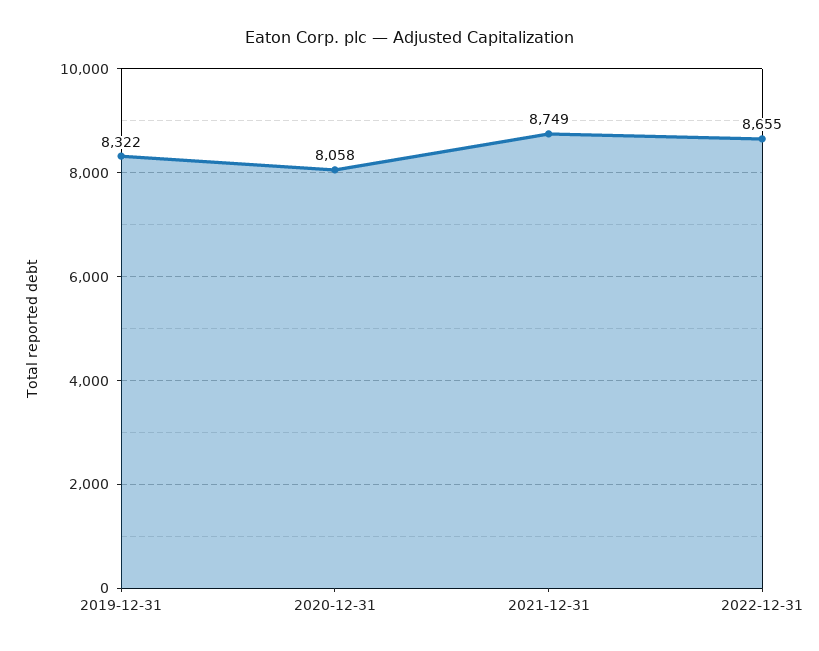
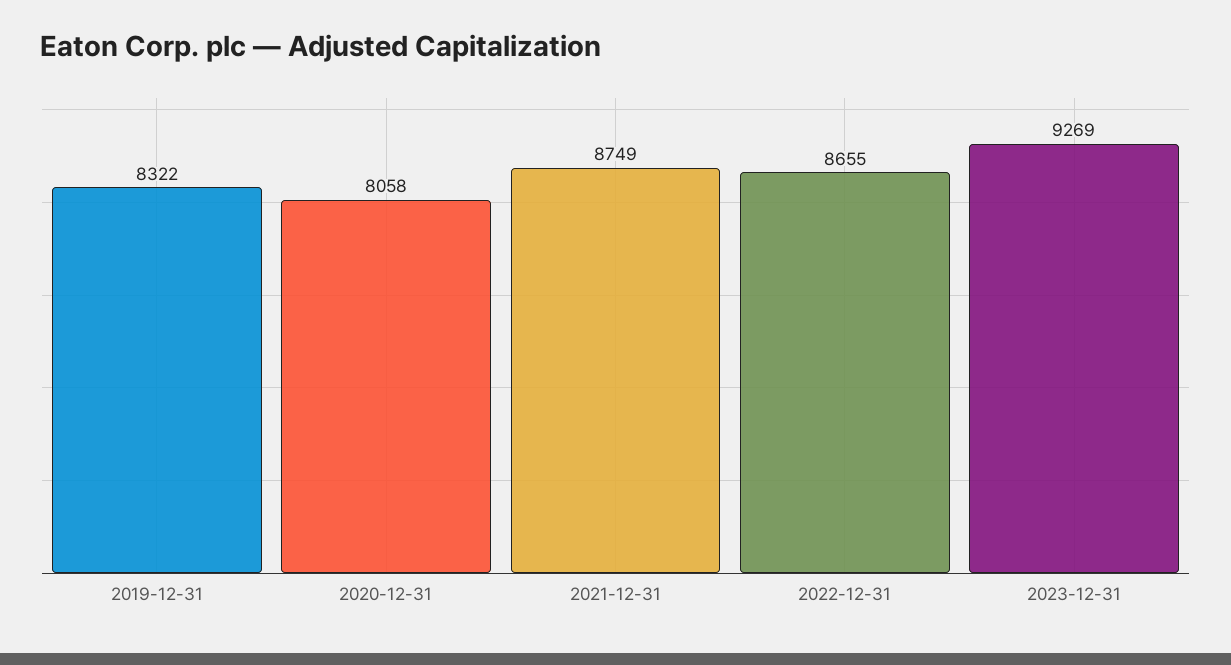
2023-12-31: none -> 9269

